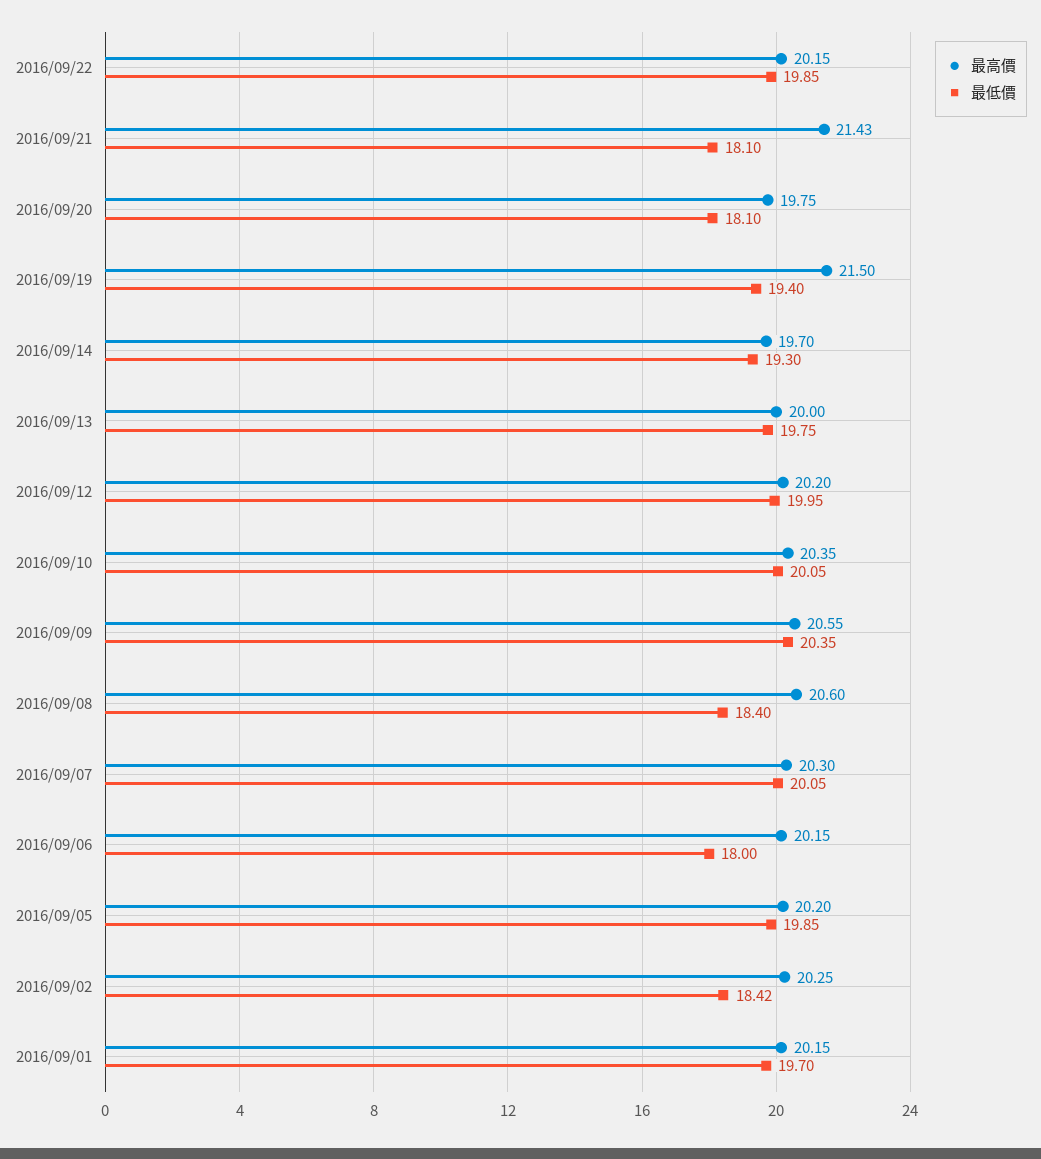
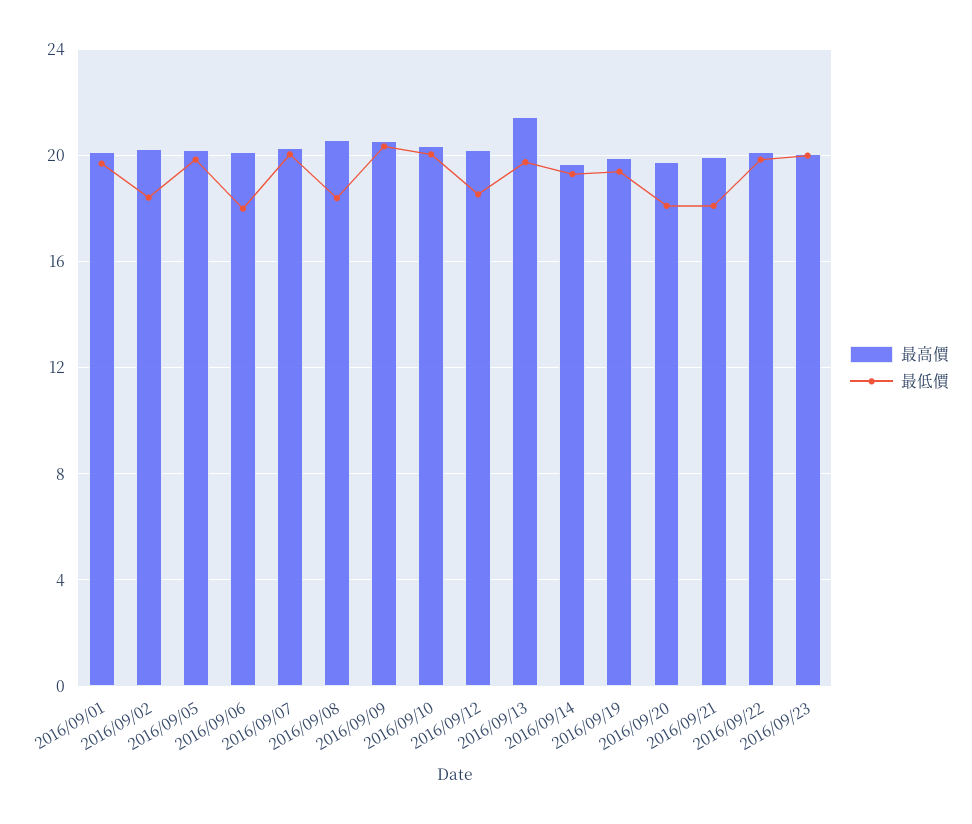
最高價, 2016/09/21: 21.43 -> 20
最高價, 2016/09/19: 21.5 -> 20
最高價, 2016/09/13: 20 -> 21.5
最低價, 2016/09/12: 19.95 -> 18.5
最高價, 2016/09/23: none -> 20
最低價, 2016/09/23: none -> 20

